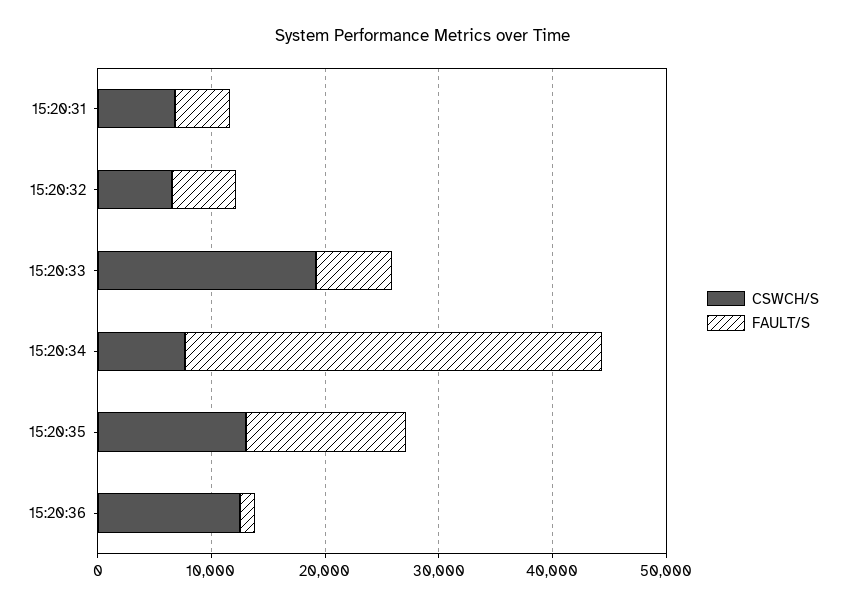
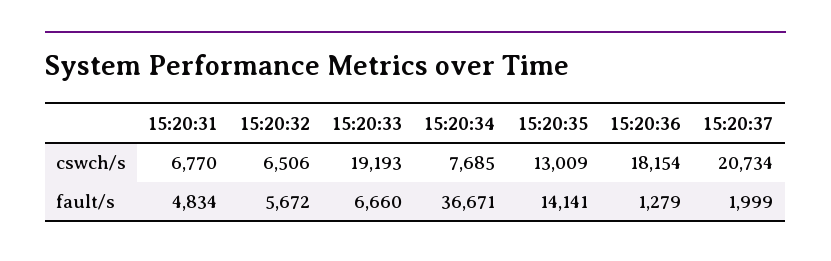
CSWCH/S, 15:20:36: 12000 -> 18154
CSWCH/S, 15:20:37: none -> 20734
FAULT/S, 15:20:37: none -> 1999

